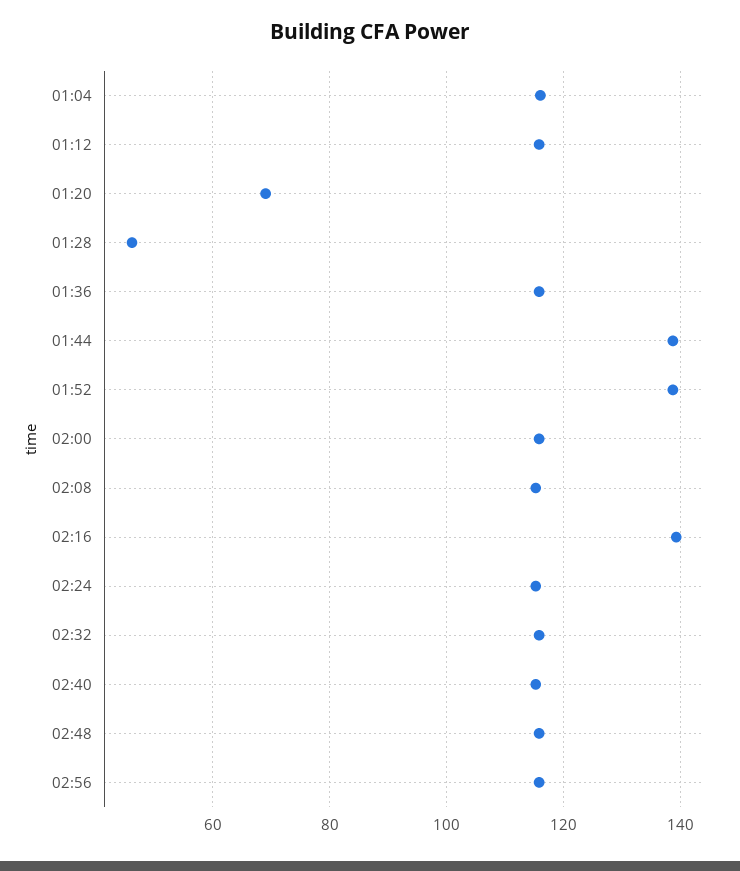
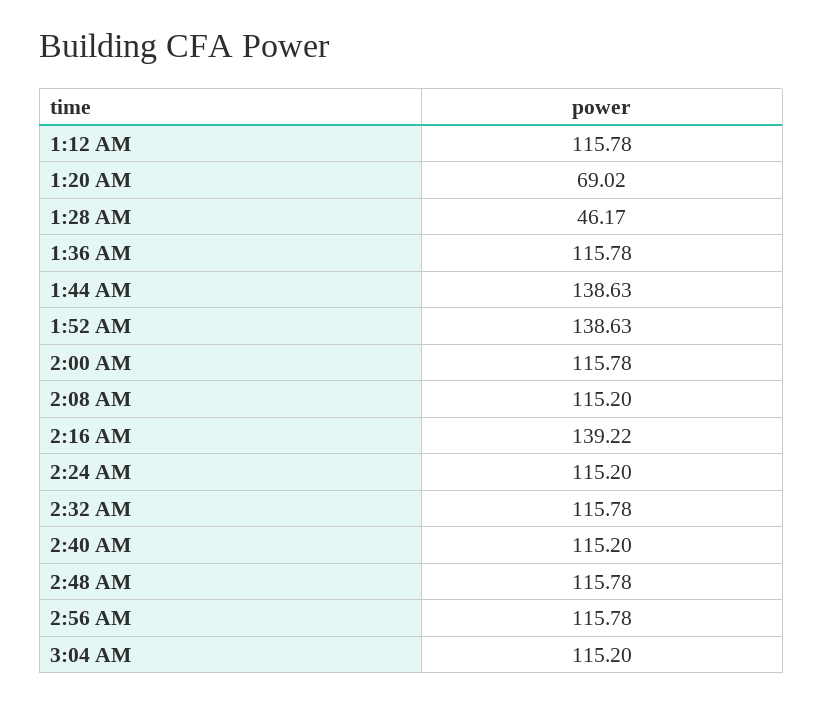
01:04: 116 -> none
3:04 AM: none -> 115.2

